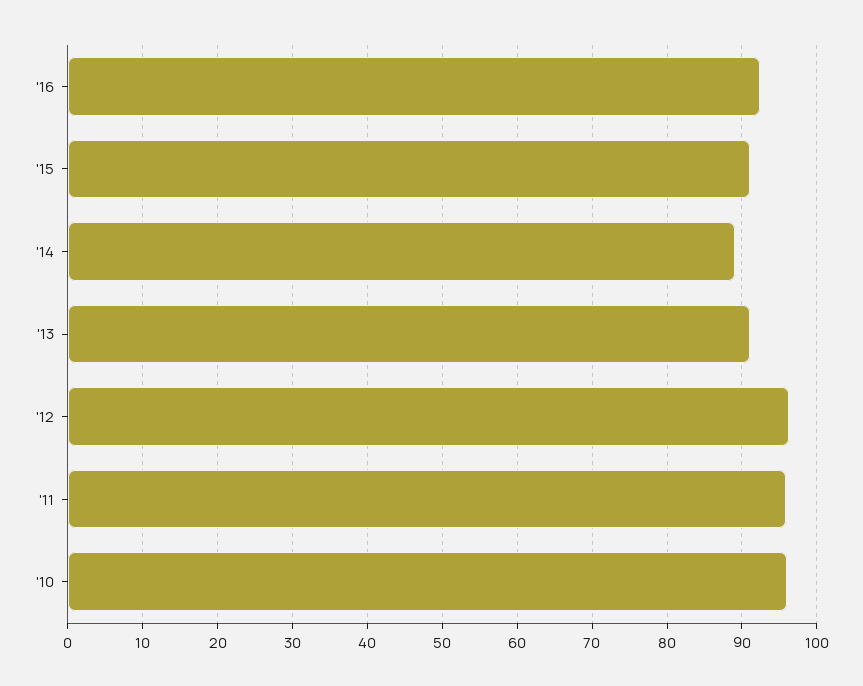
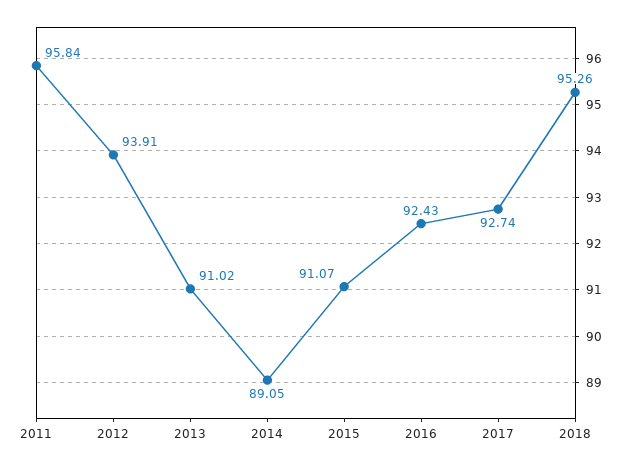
'12: 96 -> 93.91
'10: 96 -> none
2017: none -> 92.74
2018: none -> 95.26

